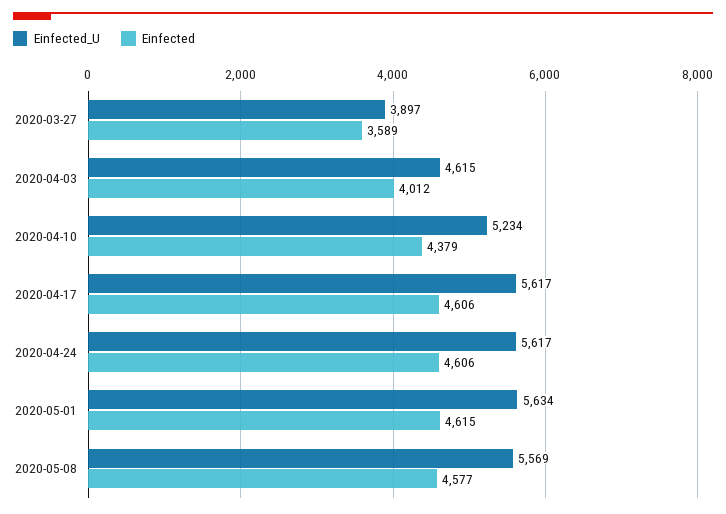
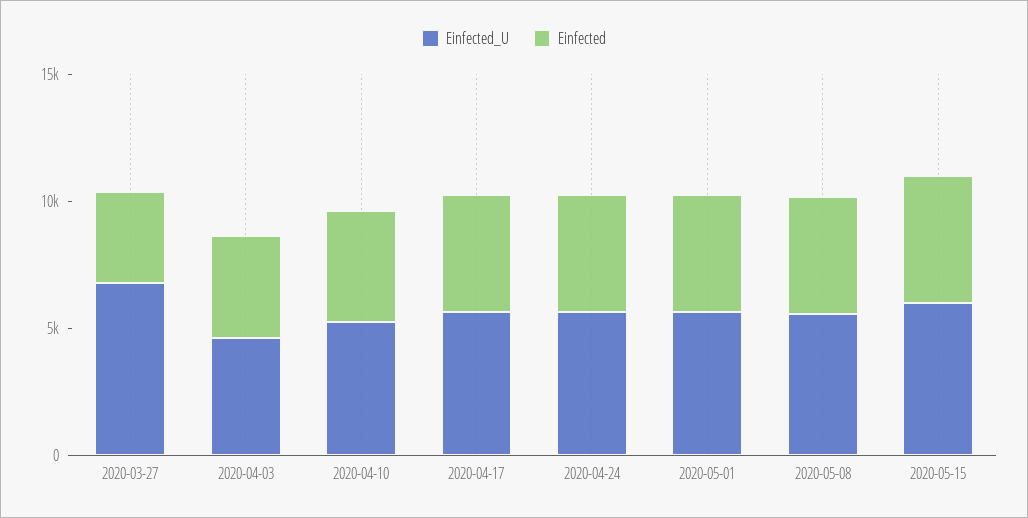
Einfected_U, 2020-03-27: 3897 -> 7000
Einfected_U, 2020-05-15: none -> 6000
Einfected, 2020-05-15: none -> 5000

